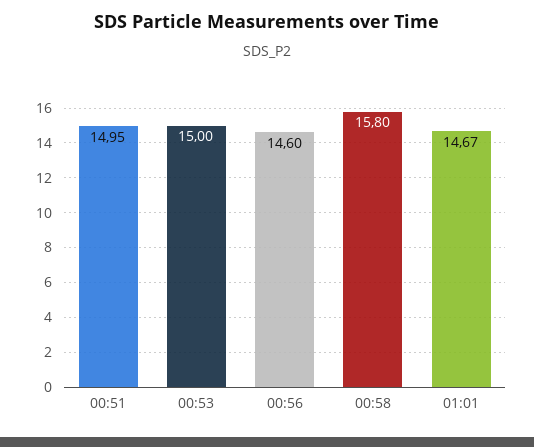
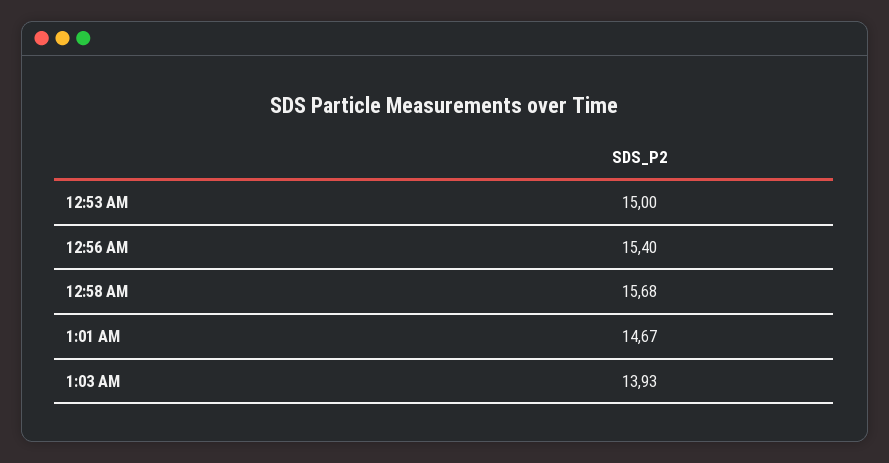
00:51: 14.95 -> none
00:56: 14.6 -> 15.4
00:58: 15.8 -> 15.68
1:03 AM: none -> 13.93

